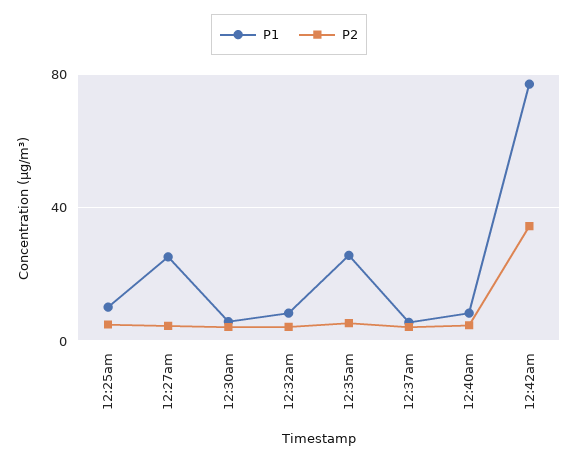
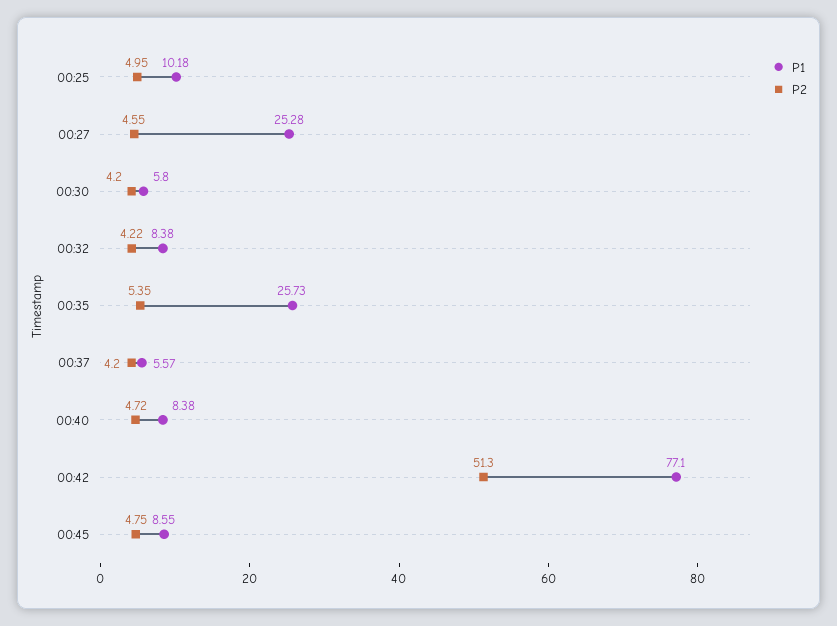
P2, 12:42am: 35 -> 51.3
P1, 00:45: none -> 8.55
P2, 00:45: none -> 4.75

